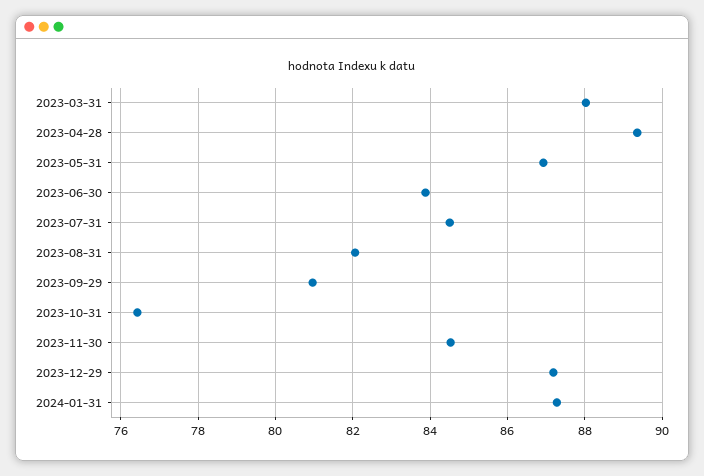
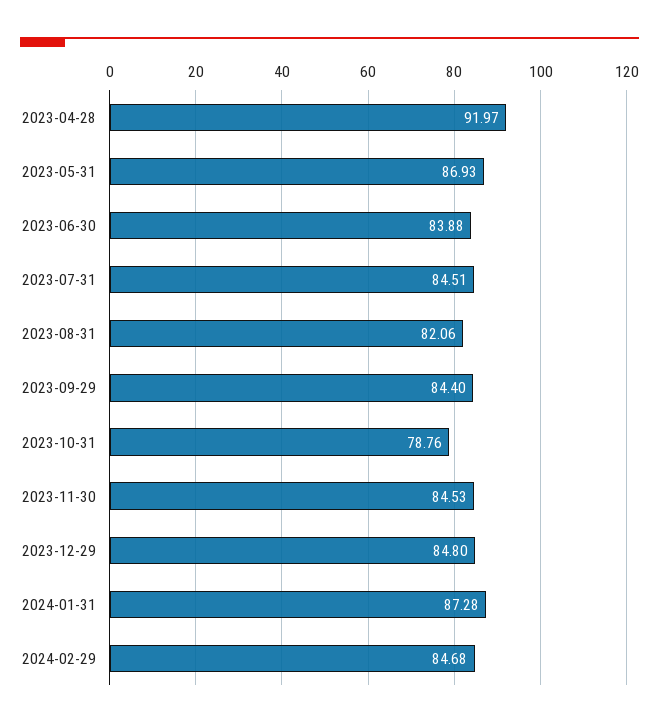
2023-03-31: 88 -> none
2023-04-28: 89.4 -> 91.97
2023-09-29: 81 -> 84.4
2023-10-31: 76.4 -> 78.76
2023-12-29: 87.2 -> 84.8
2024-02-29: none -> 84.68

